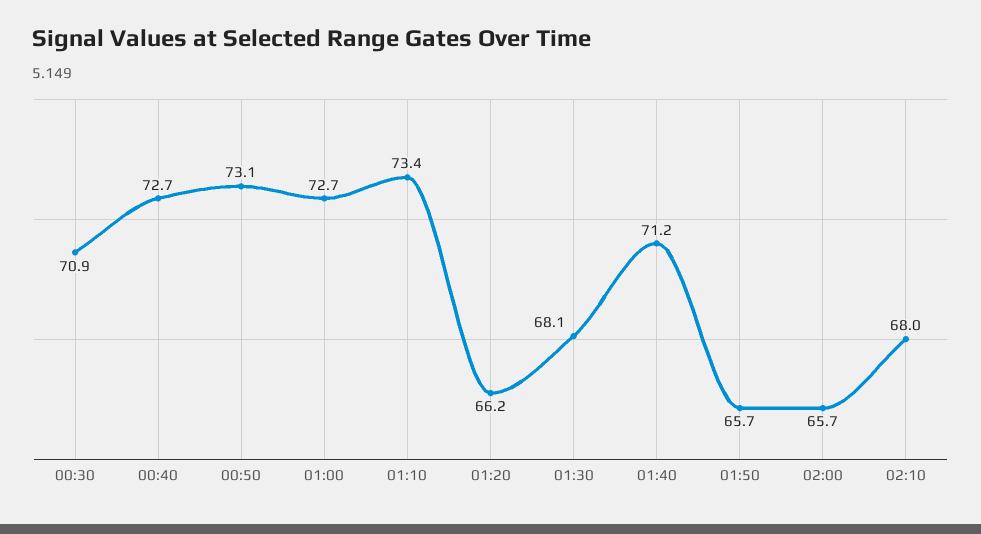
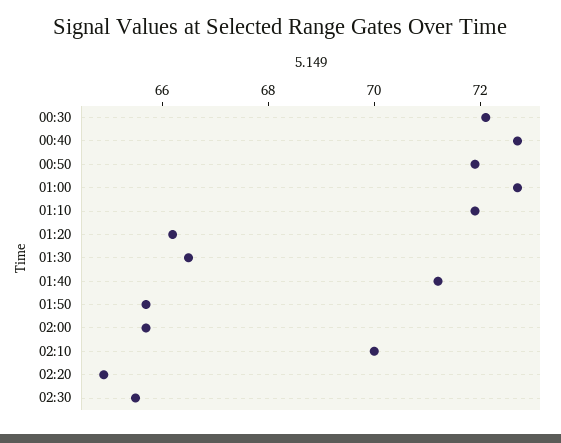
00:30: 70.9 -> 72
00:50: 73.1 -> 72
01:10: 73.4 -> 72
01:30: 68.1 -> 66.5
02:10: 68 -> 70
02:20: none -> 65
02:30: none -> 65.5

